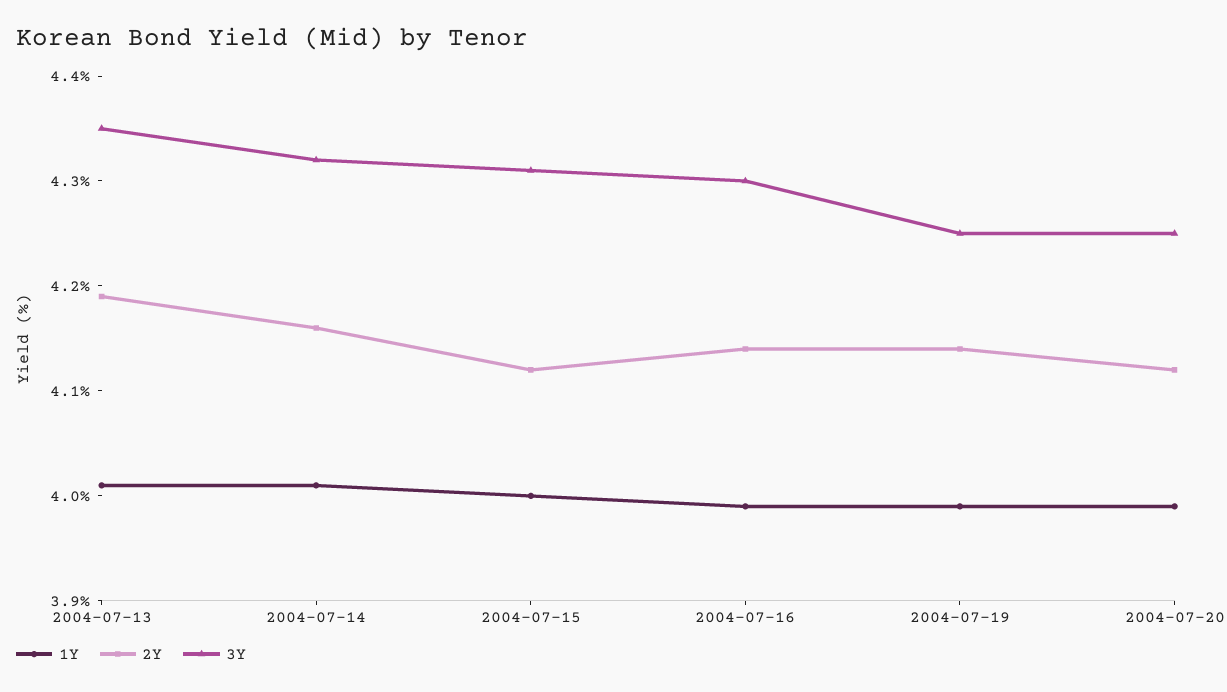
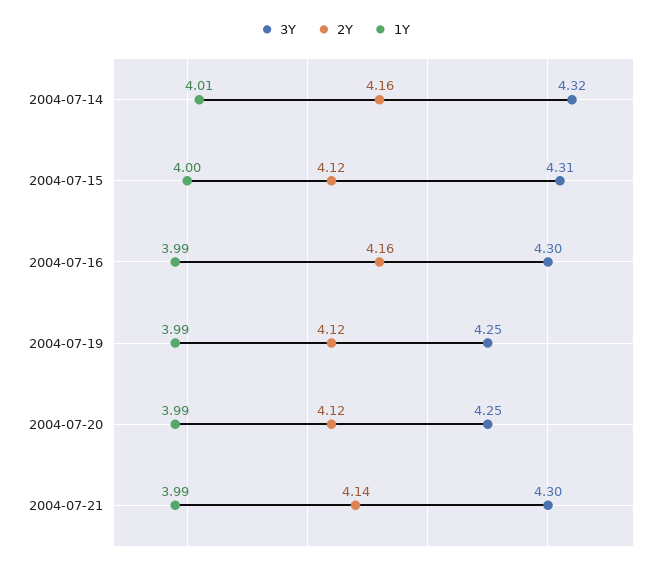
1Y, 2004-07-13: 4.01 -> none
2Y, 2004-07-13: 4.19 -> none
3Y, 2004-07-13: 4.35 -> none
2Y, 2004-07-16: 4.14 -> 4.16
2Y, 2004-07-19: 4.14 -> 4.12
3Y, 2004-07-21: none -> 4.3
2Y, 2004-07-21: none -> 4.14
1Y, 2004-07-21: none -> 3.99

